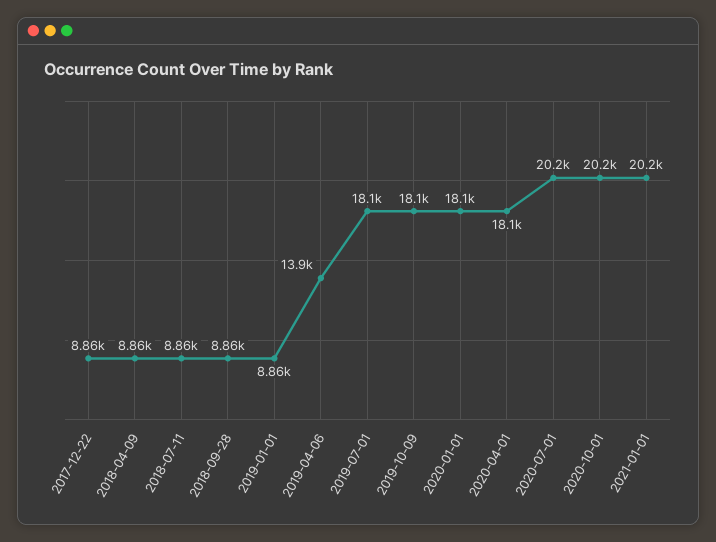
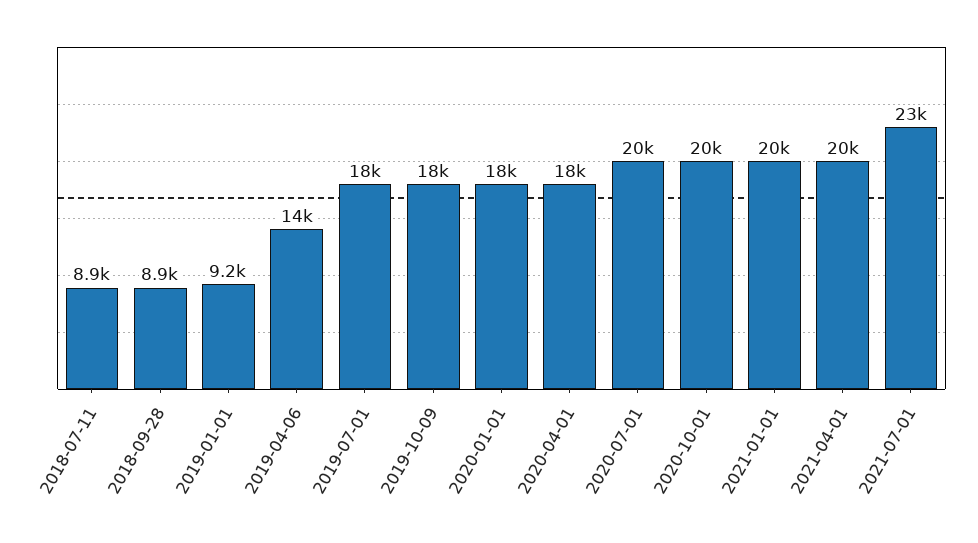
2017-12-22: 8860 -> none
2018-04-09: 8860 -> none
2019-01-01: 8860 -> 9200
2021-04-01: none -> 20000
2021-07-01: none -> 23000

